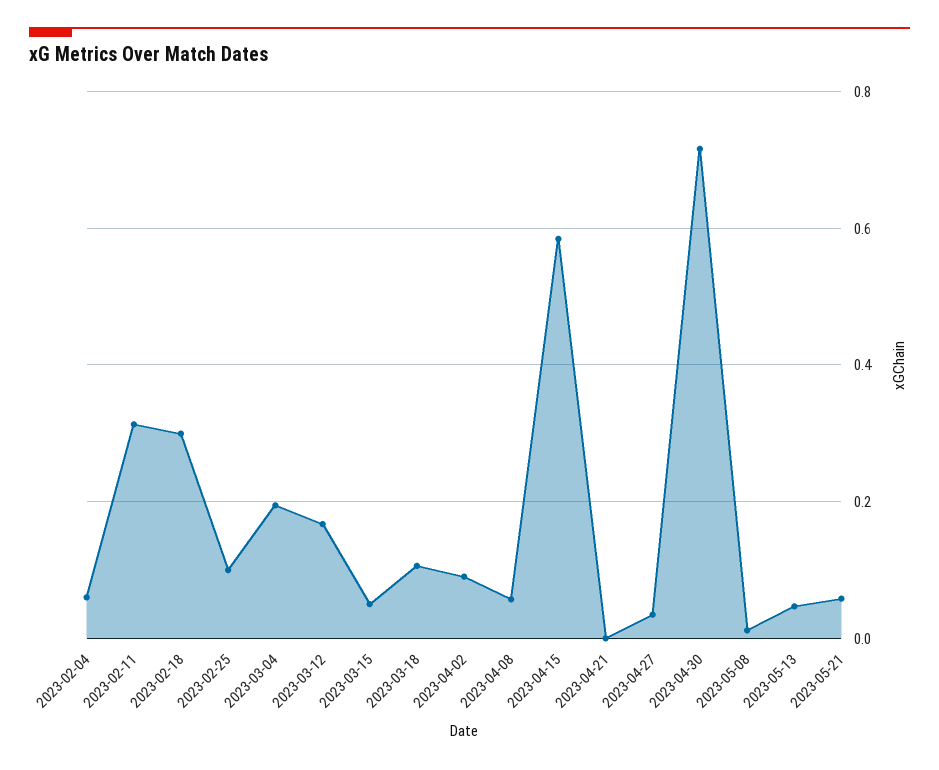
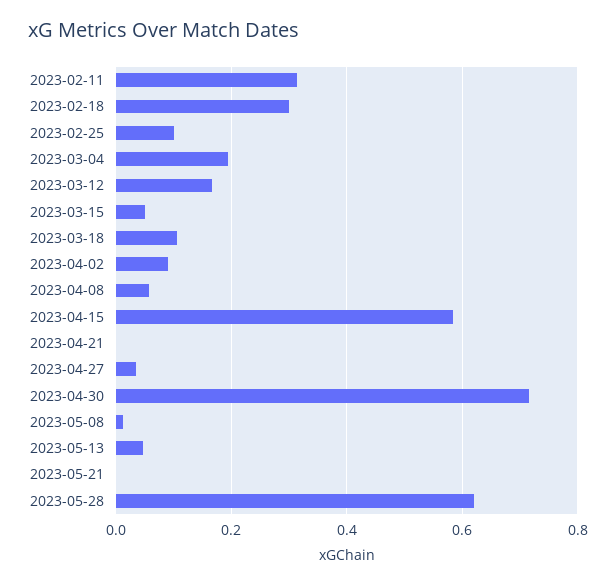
2023-02-04: 0.06 -> none
2023-05-21: 0.06 -> 0
2023-05-28: none -> 0.62

